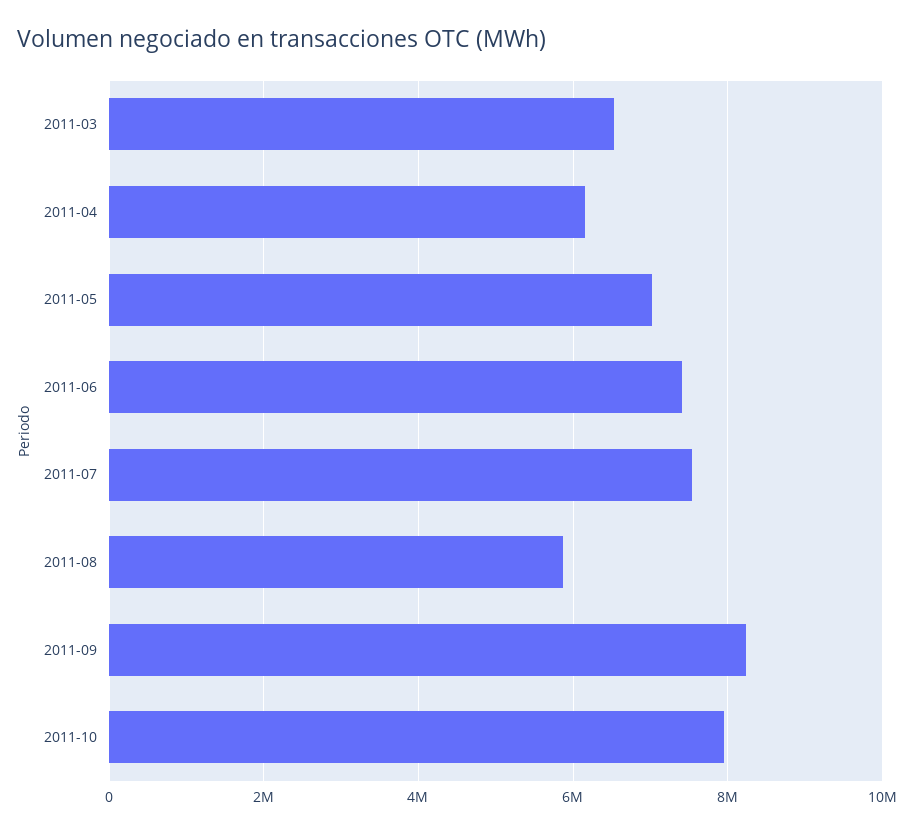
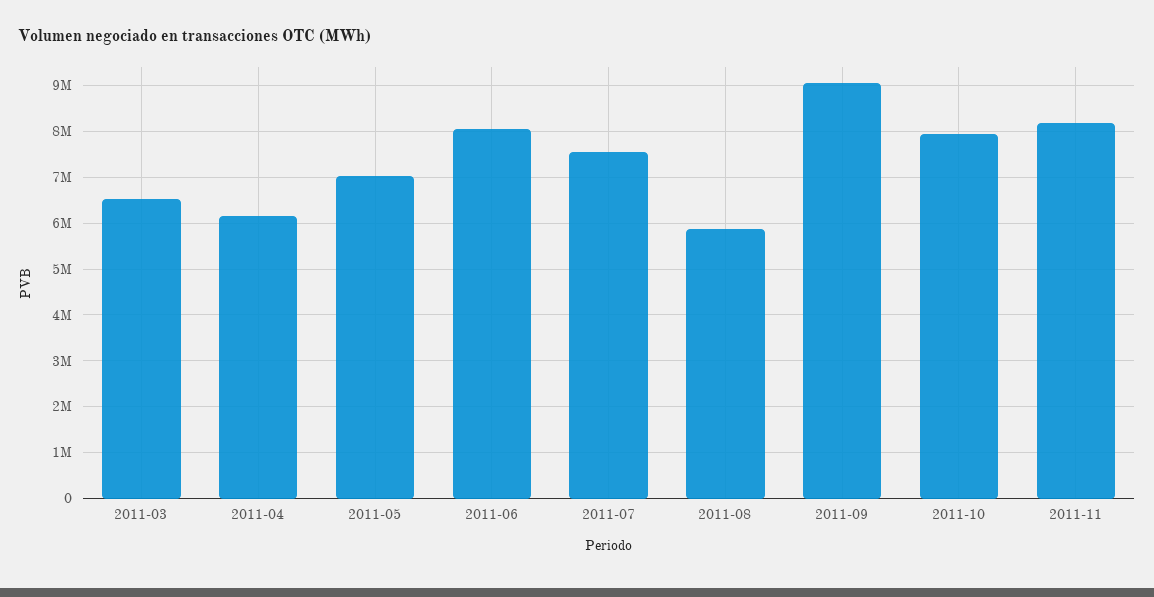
2011-06: 7400000 -> 8000000
2011-09: 8200000 -> 9000000
2011-11: none -> 8200000

